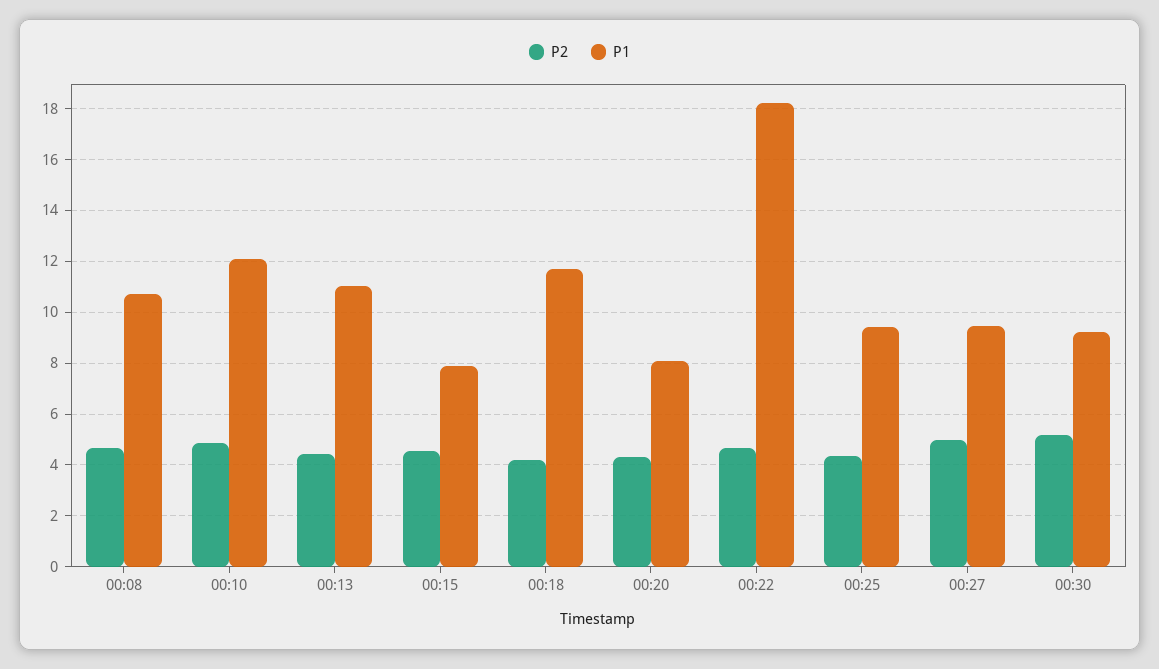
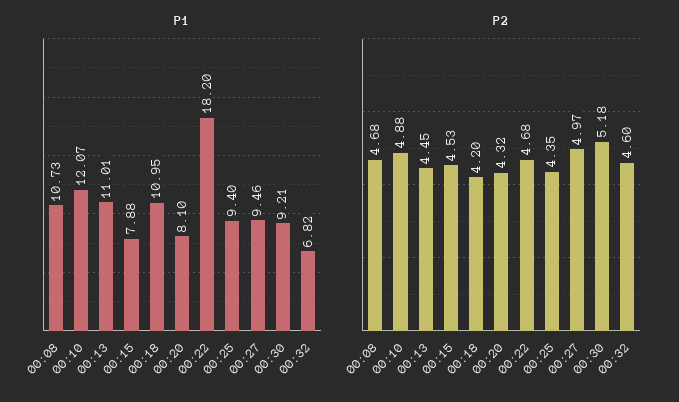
P1, 00:18: 11.75 -> 10.95
P1, 00:32: none -> 6.82
P2, 00:32: none -> 4.6

